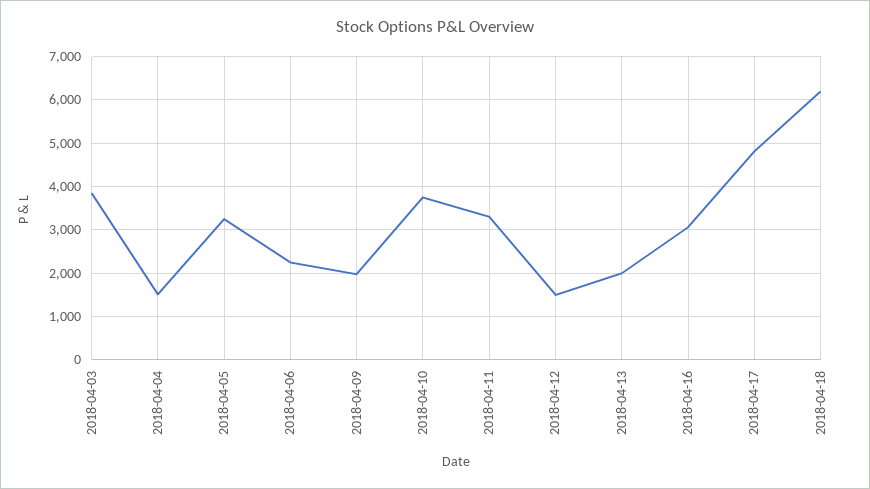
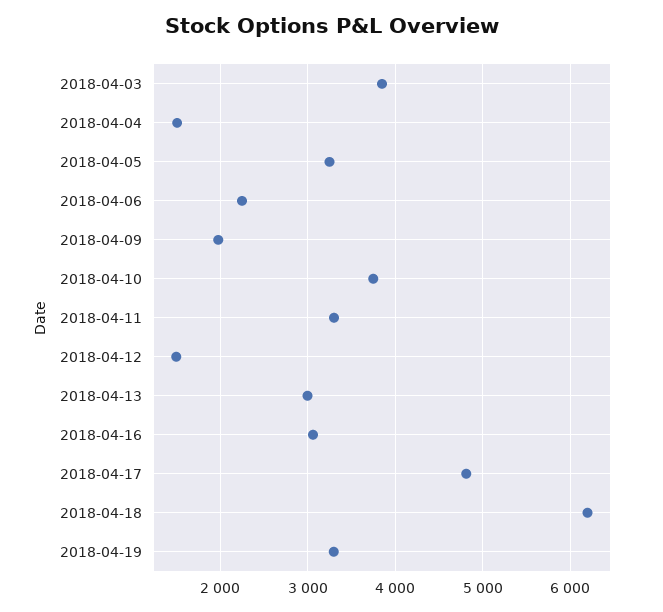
2018-04-13: 2000 -> 3000
2018-04-19: none -> 3300

